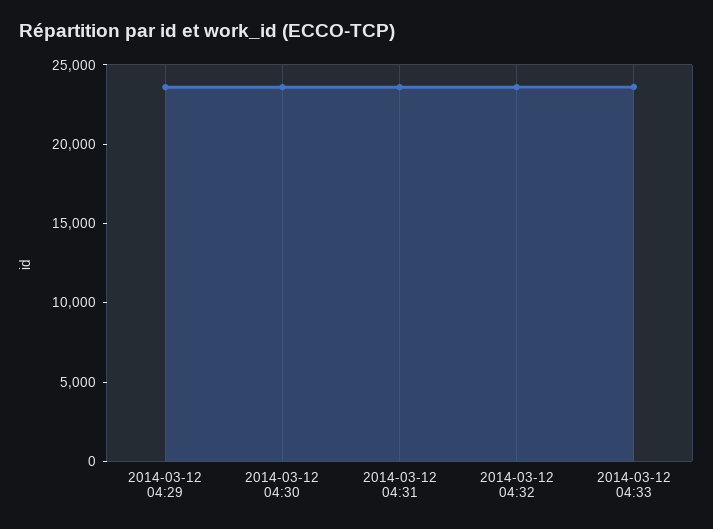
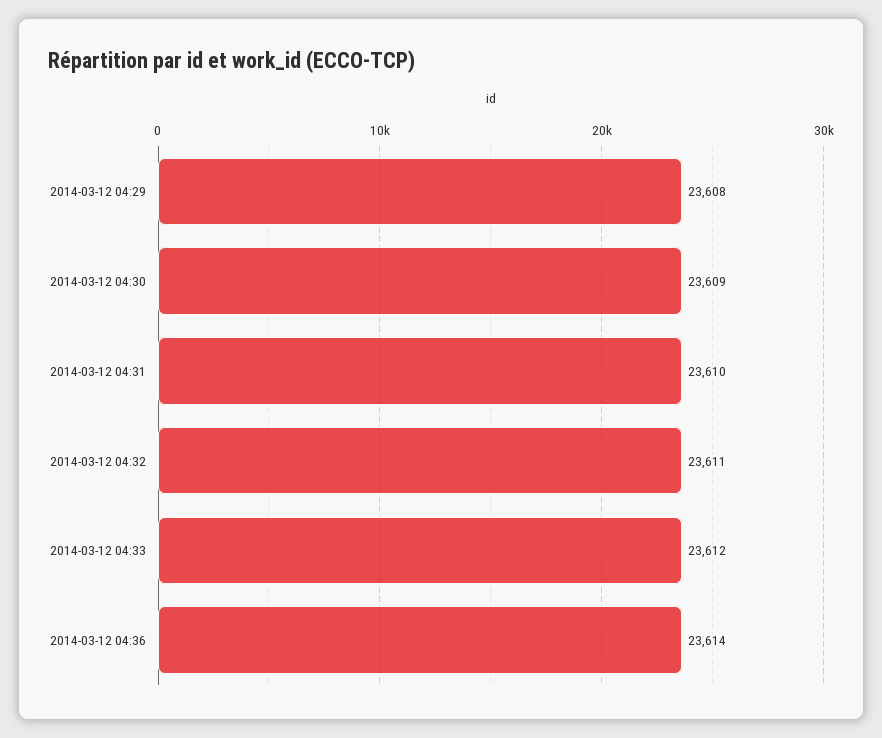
2014-03-12 04:36: none -> 23614

